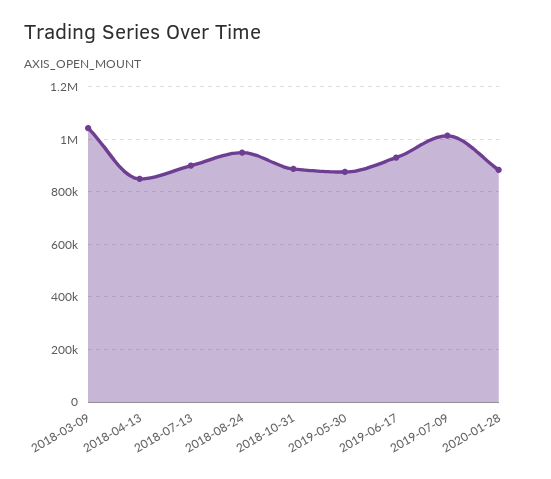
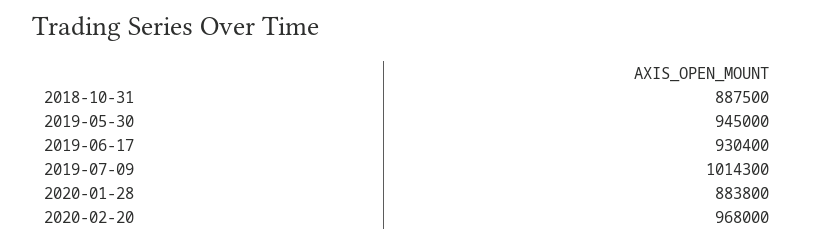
2018-03-09: 1050000 -> none
2018-04-13: 850000 -> none
2018-07-13: 900000 -> none
2018-08-24: 950000 -> none
2019-05-30: 875000 -> 945000
2020-02-20: none -> 968000

